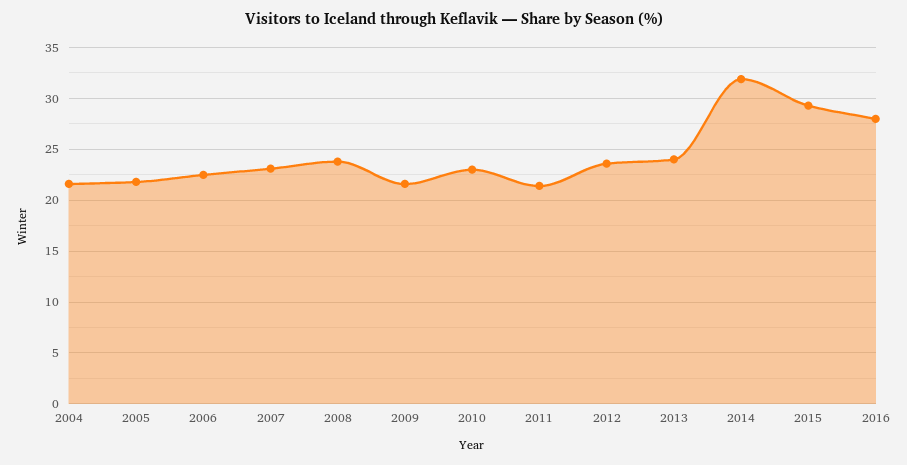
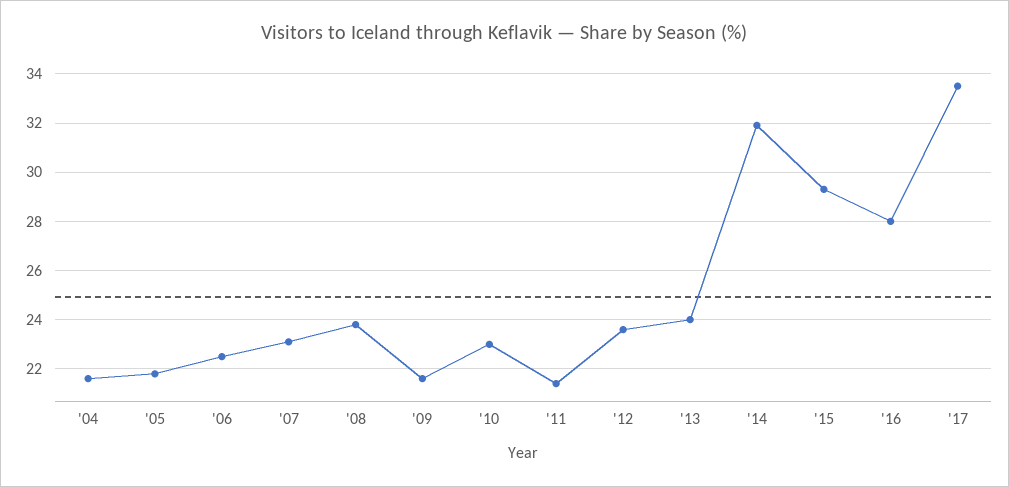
'17: none -> 33.5

